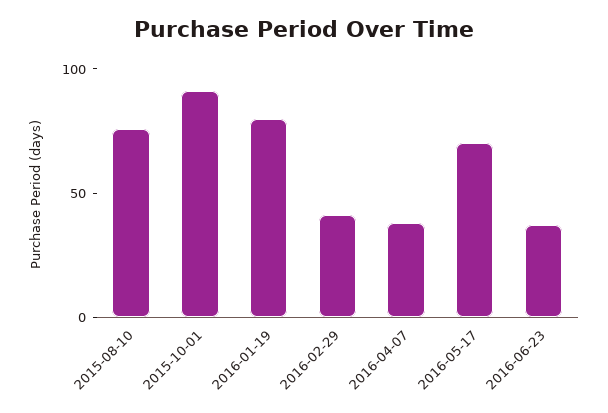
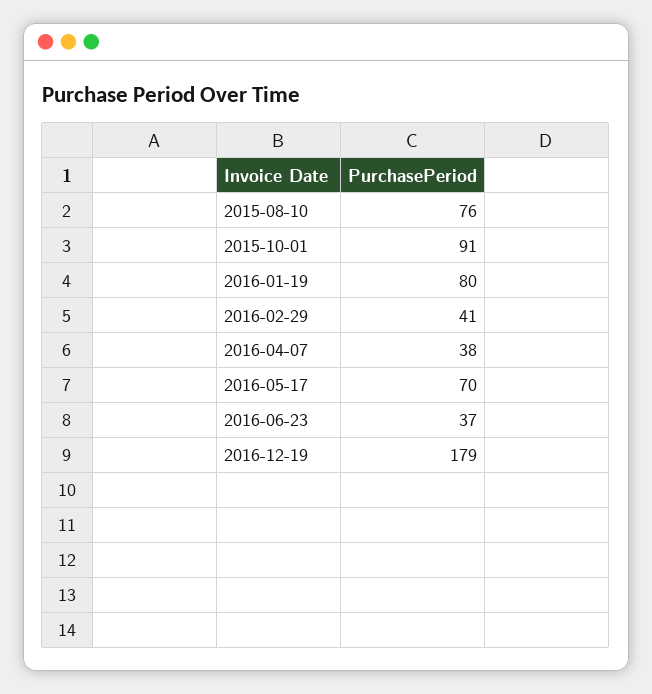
2016-12-19: none -> 179

